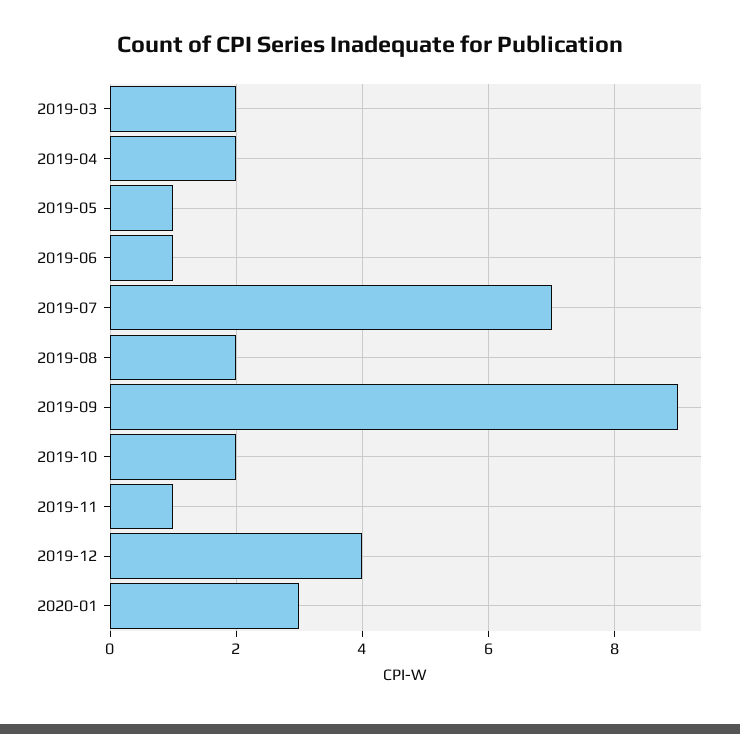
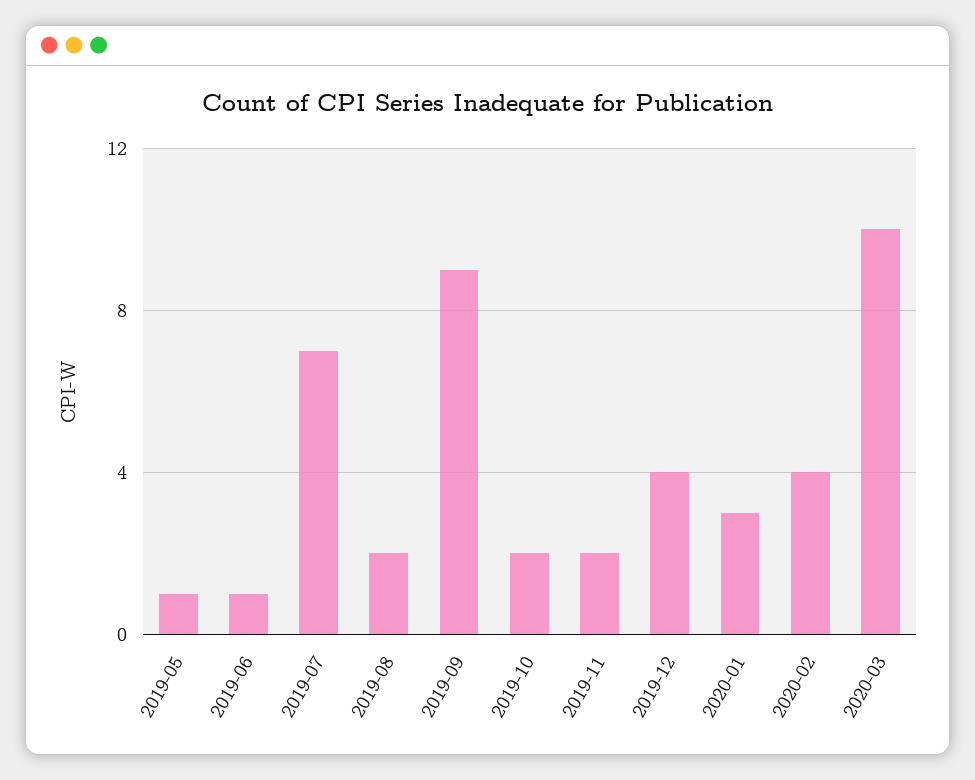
2019-03: 2 -> none
2019-04: 2 -> none
2019-11: 1 -> 2
2020-02: none -> 4
2020-03: none -> 10

